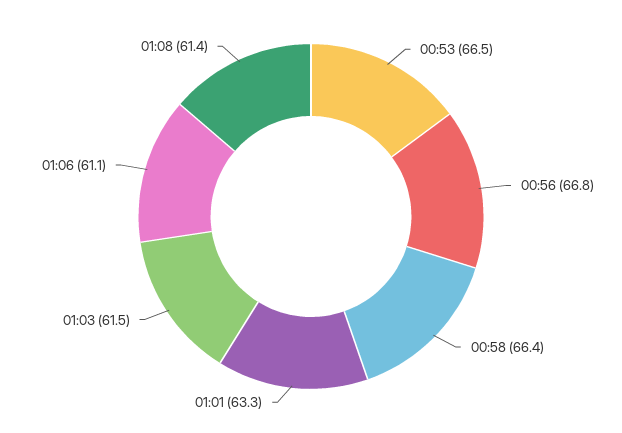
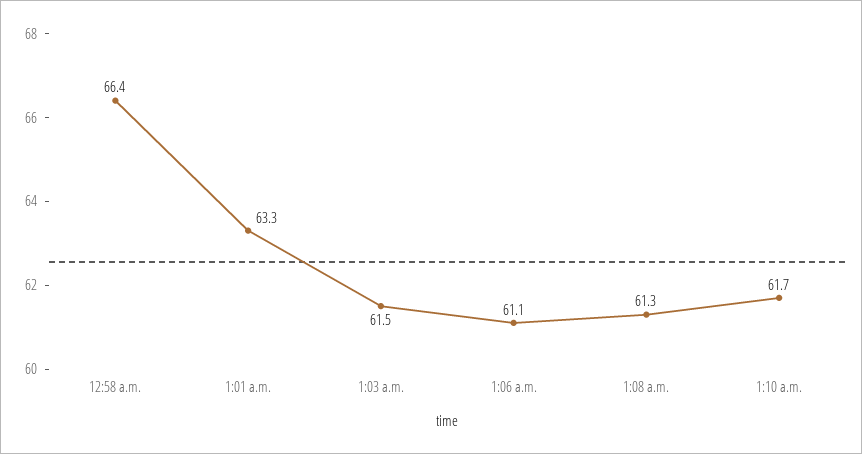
00:53: 66.5 -> none
00:56: 66.8 -> none
01:08: 61.4 -> 61.3
1:10 a.m.: none -> 61.7

